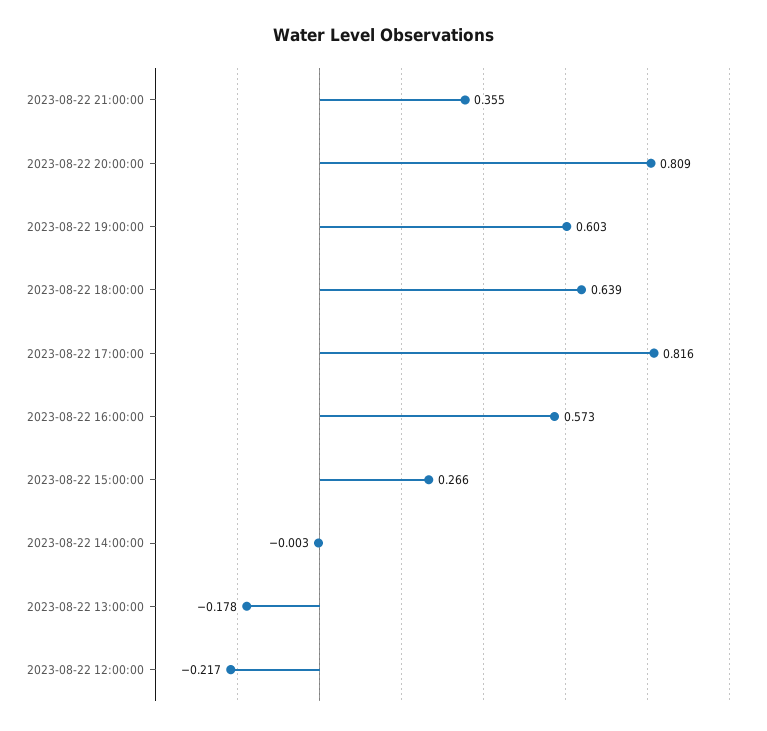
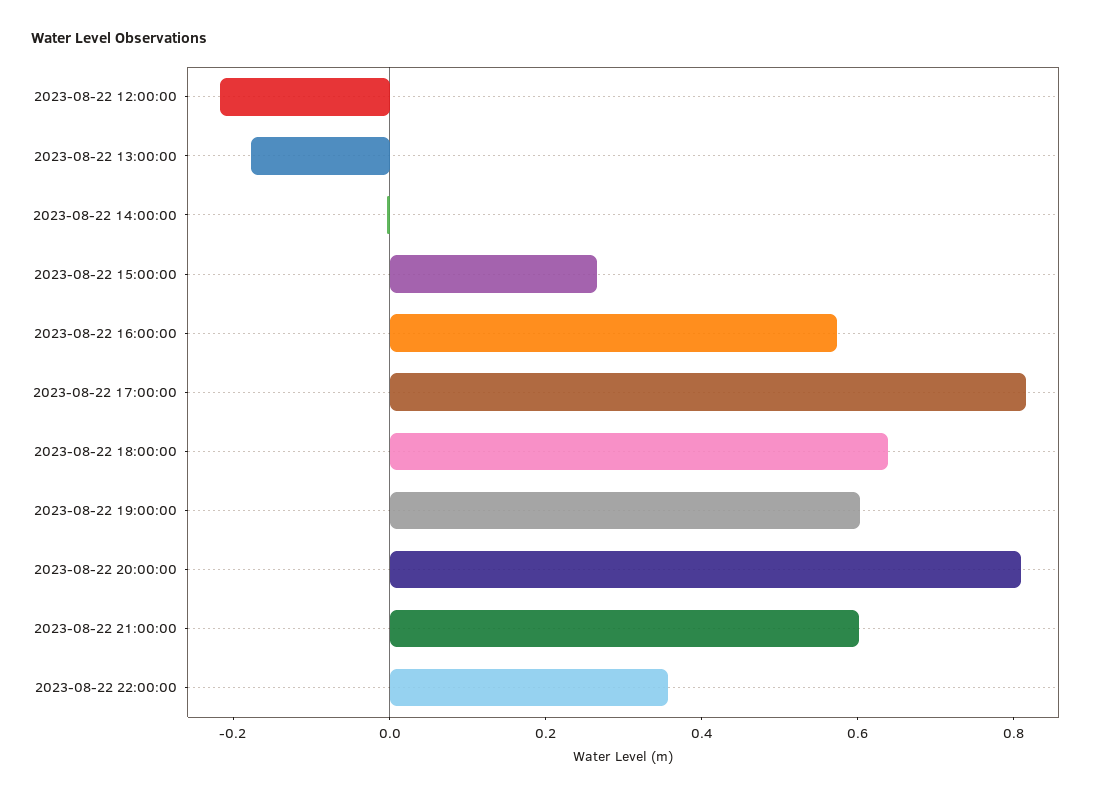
2023-08-22 21:00:00: 0.355 -> 0.6
2023-08-22 22:00:00: none -> 0.35

